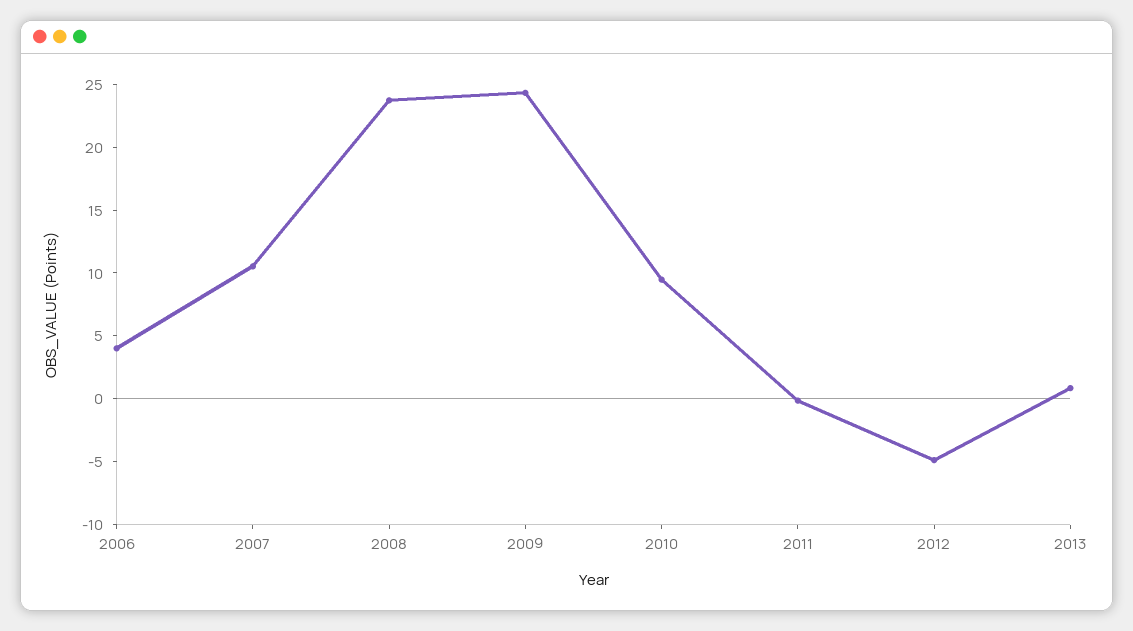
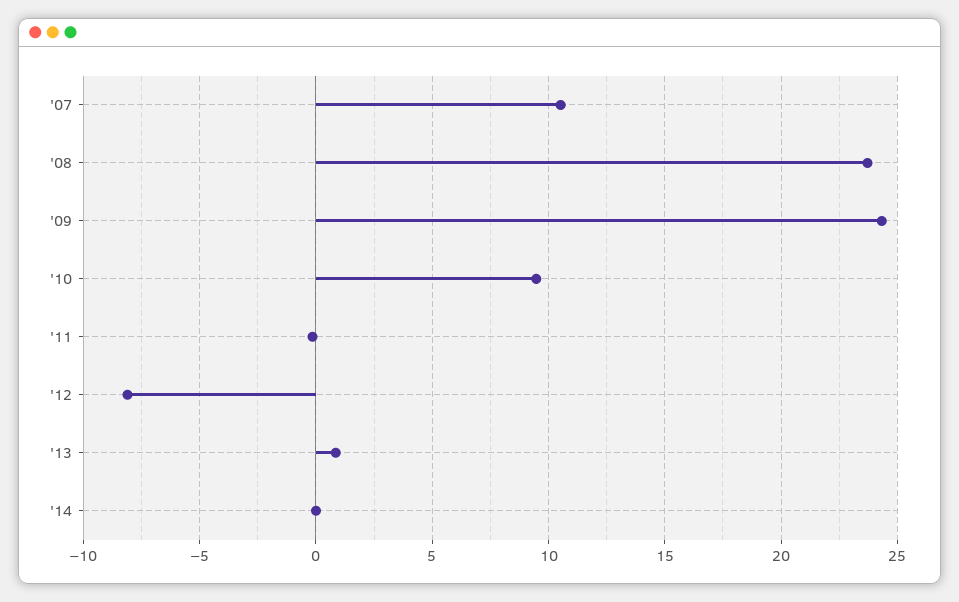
2006: 4 -> none
2012: -5 -> -8
'14: none -> 0

